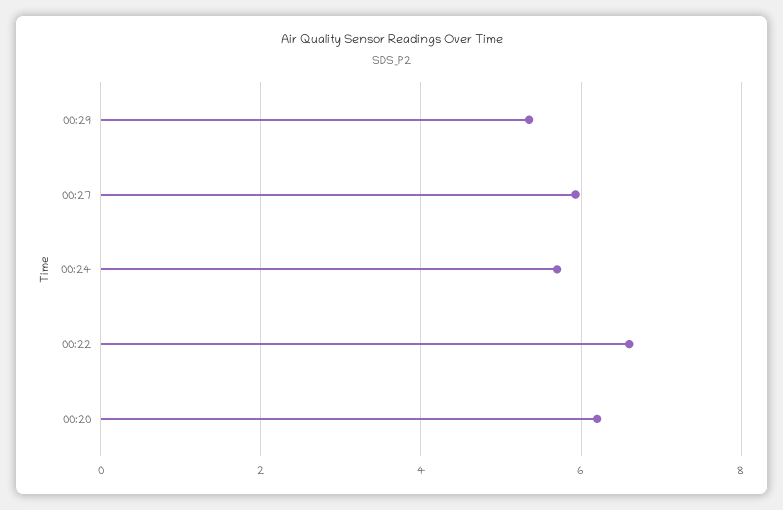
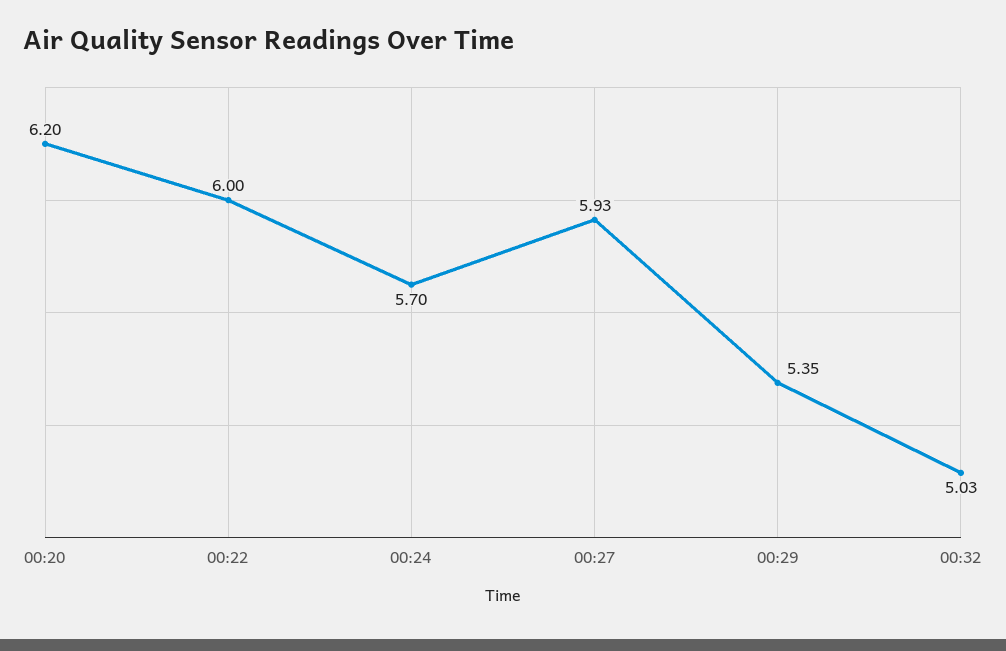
00:22: 6.6 -> 6
00:32: none -> 5.03

